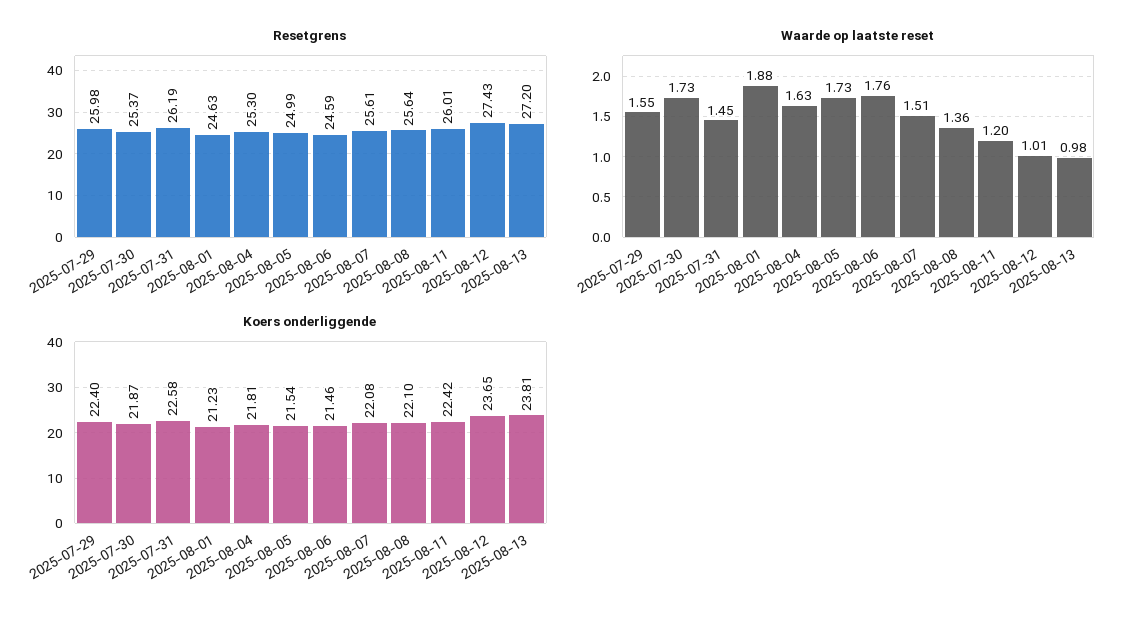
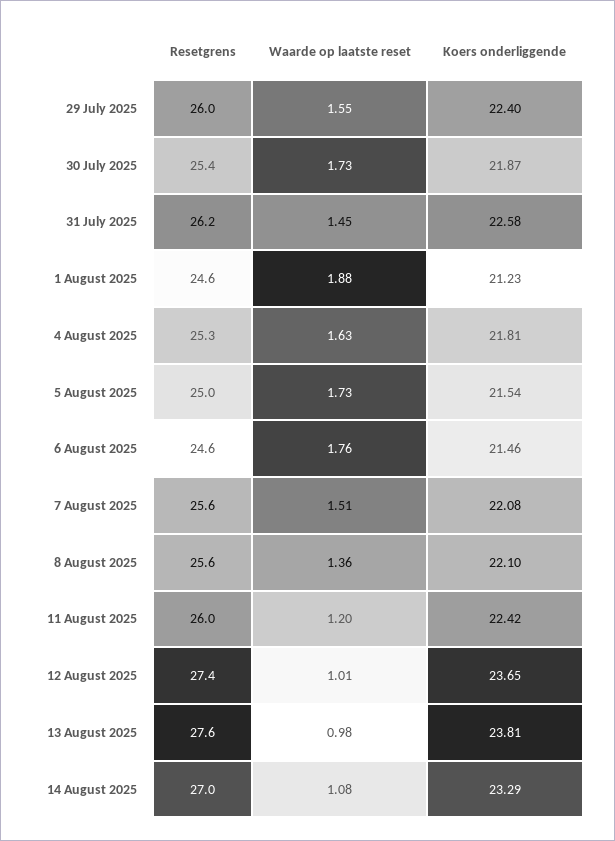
Resetgrens, 2025-08-13: 27.2 -> 27.6
Resetgrens, 14 August 2025: none -> 27
Waarde op laatste reset, 14 August 2025: none -> 1.08
Koers onderliggende, 14 August 2025: none -> 23.29

